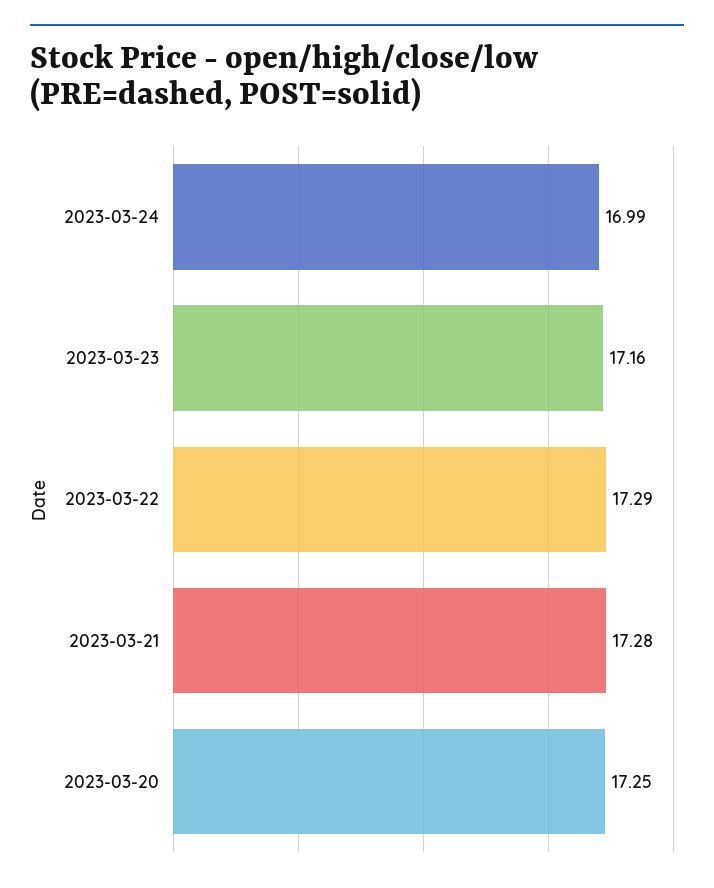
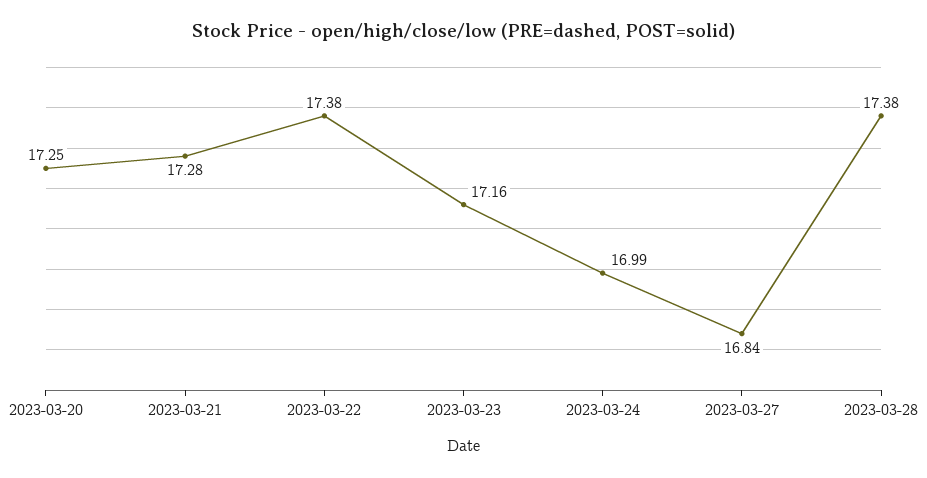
2023-03-22: 17.29 -> 17.38
2023-03-27: none -> 16.84
2023-03-28: none -> 17.38

